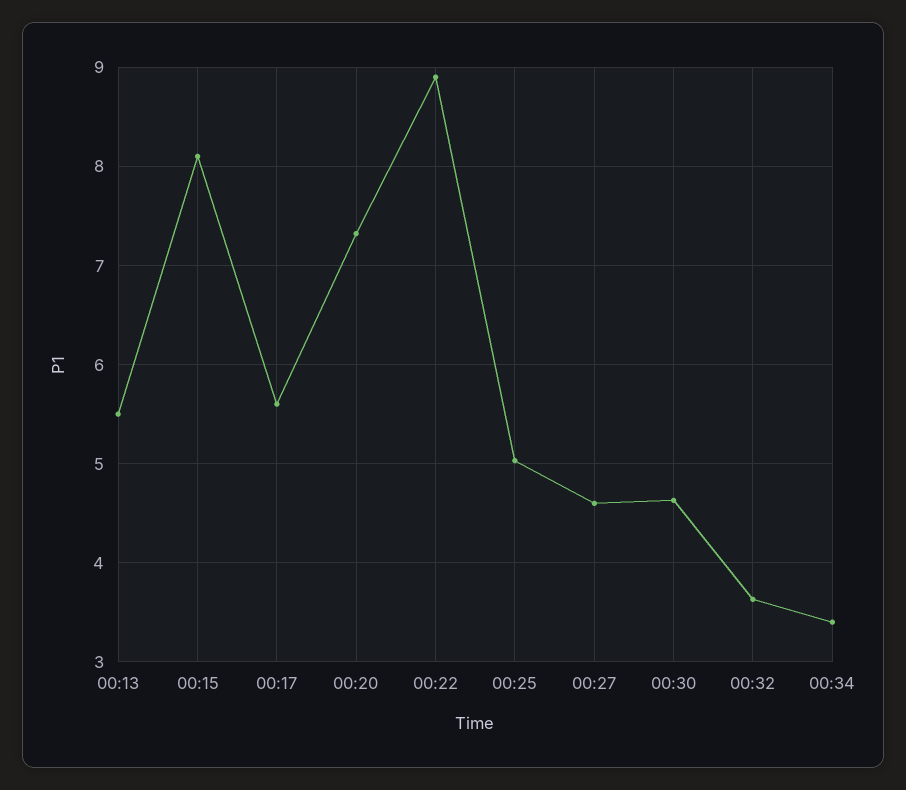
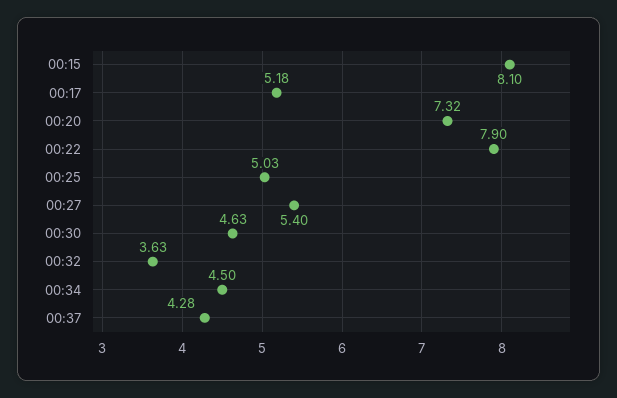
00:13: 5.5 -> none
00:17: 5.6 -> 5.18
00:22: 8.9 -> 7.9
00:27: 4.6 -> 5.4
00:34: 3.4 -> 4.5
00:37: none -> 4.28

